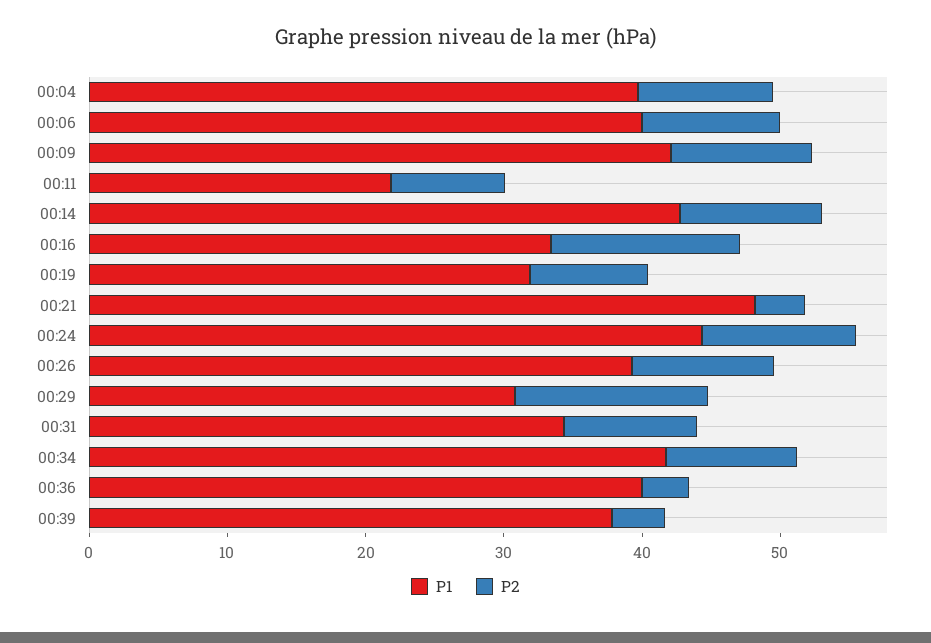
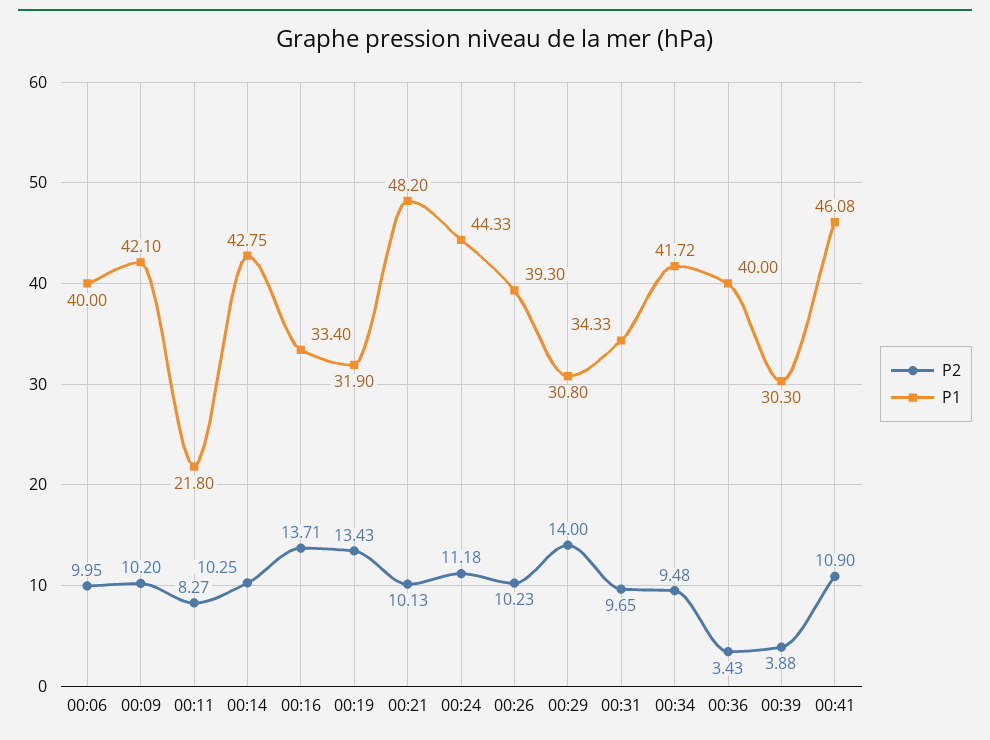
P1, 00:04: 40 -> none
P2, 00:04: 10 -> none
P2, 00:19: 8 -> 13.43
P2, 00:21: 4 -> 10.13
P1, 00:39: 38 -> 30.3
P2, 00:41: none -> 10.9
P1, 00:41: none -> 46.08

